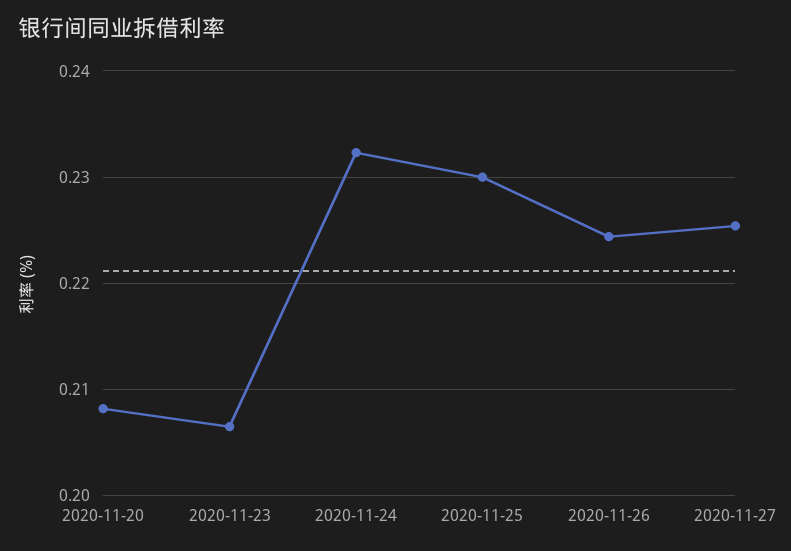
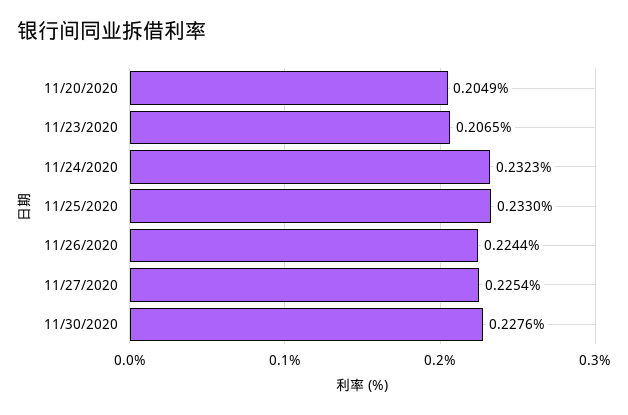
2020-11-20: 0.208 -> 0.2049
2020-11-25: 0.23 -> 0.233
11/30/2020: none -> 0.2276

